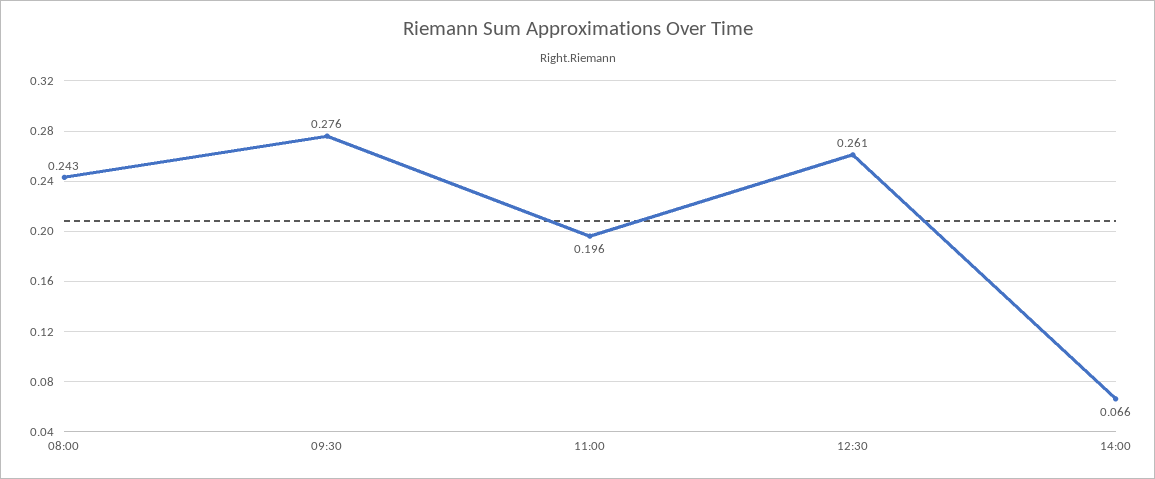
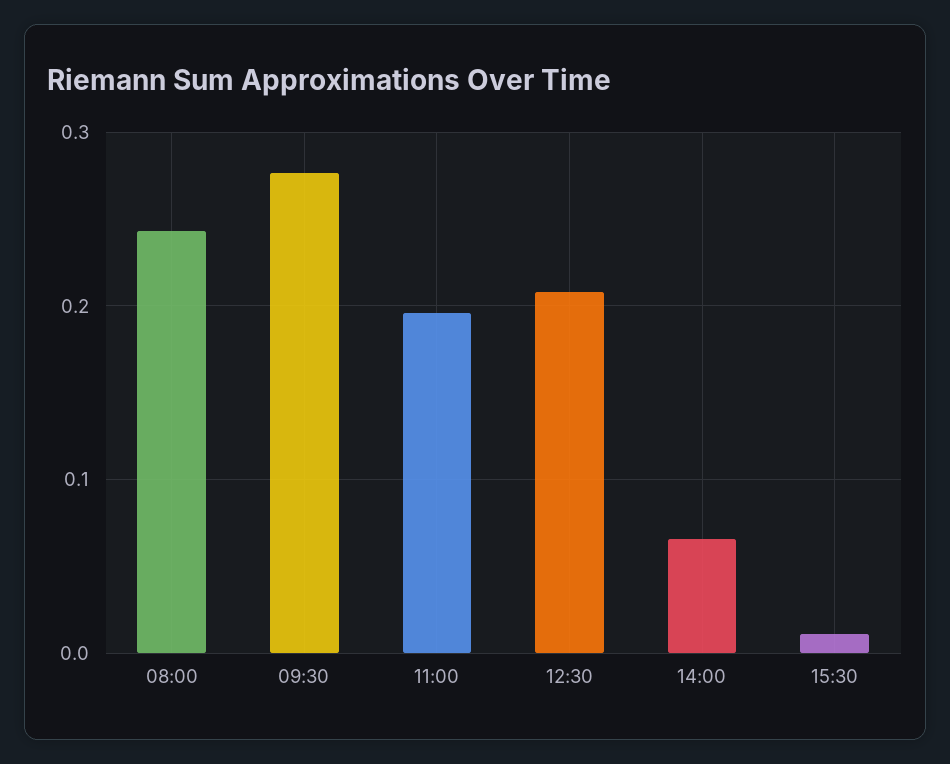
12:30: 0.261 -> 0.21
15:30: none -> 0.01

